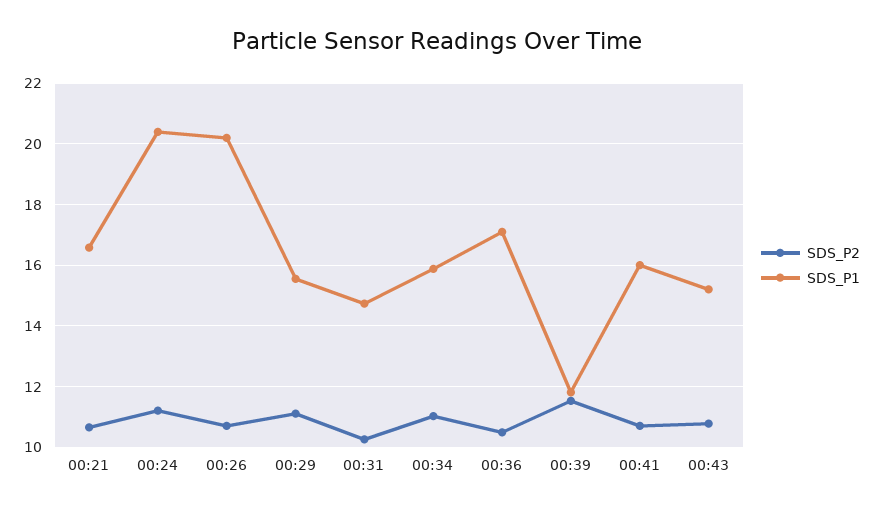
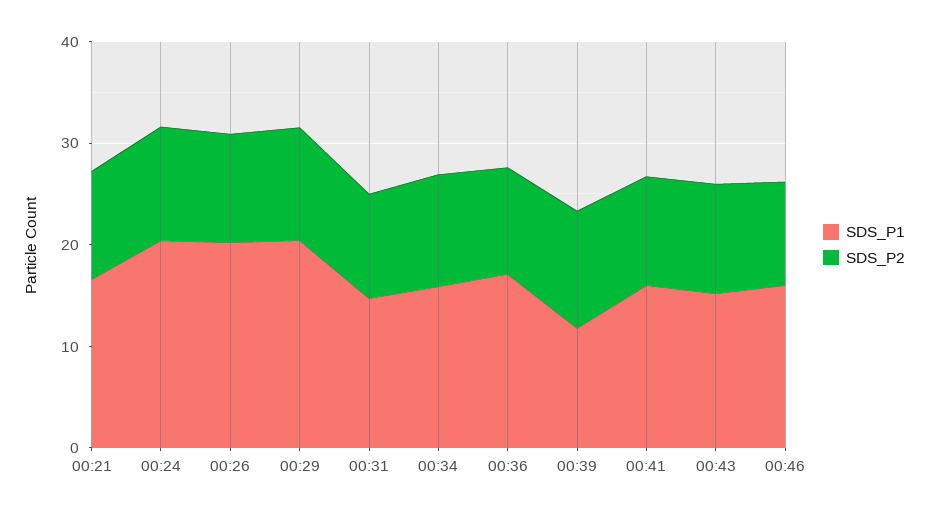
SDS_P1, 00:29: 15.6 -> 20
SDS_P1, 00:46: none -> 16
SDS_P2, 00:46: none -> 10

